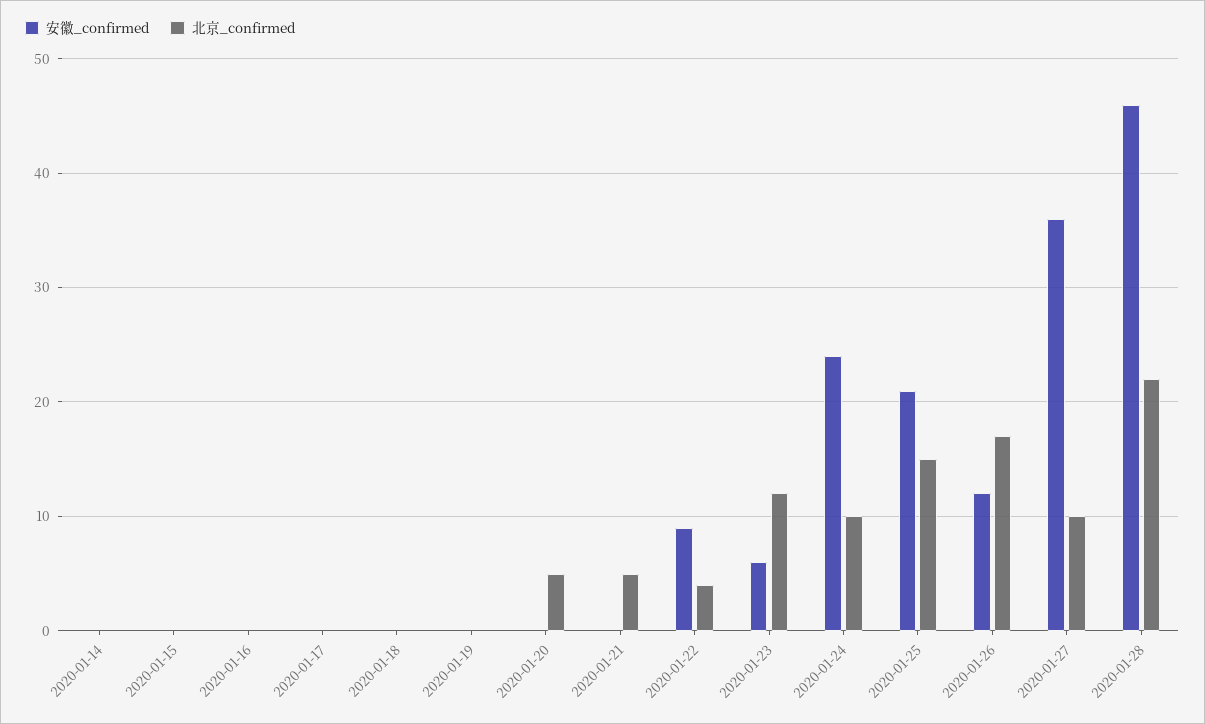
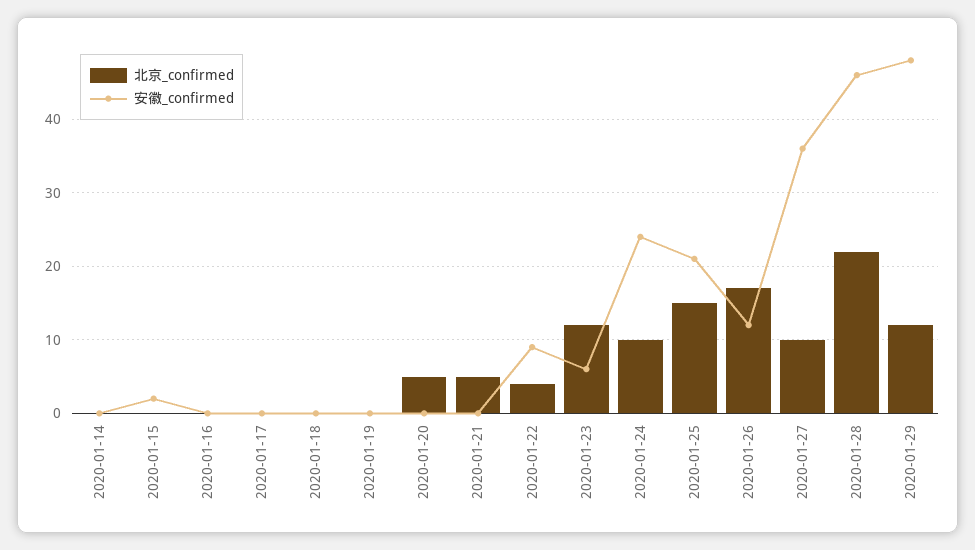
安徽_confirmed, 2020-01-15: 0 -> 2
北京_confirmed, 2020-01-29: none -> 12
安徽_confirmed, 2020-01-29: none -> 48

